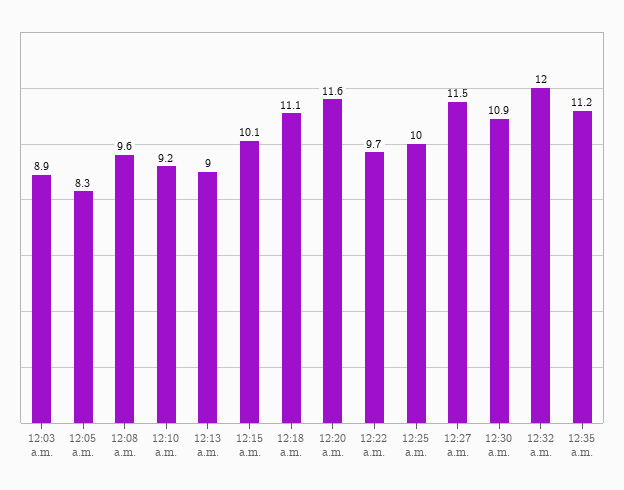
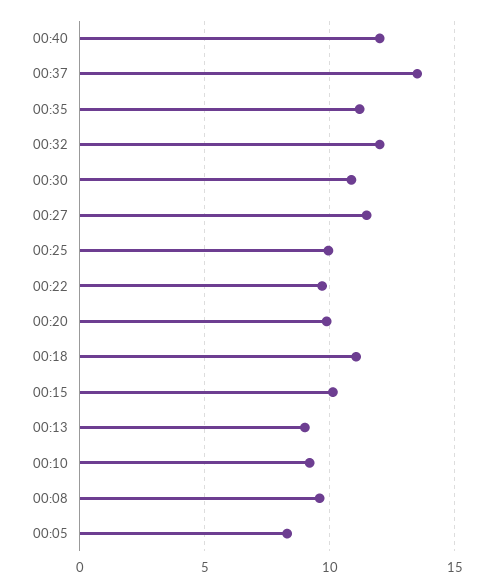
12:03 a.m.: 8.9 -> none
12:20 a.m.: 11.6 -> 10
00:40: none -> 12
00:37: none -> 13.5

